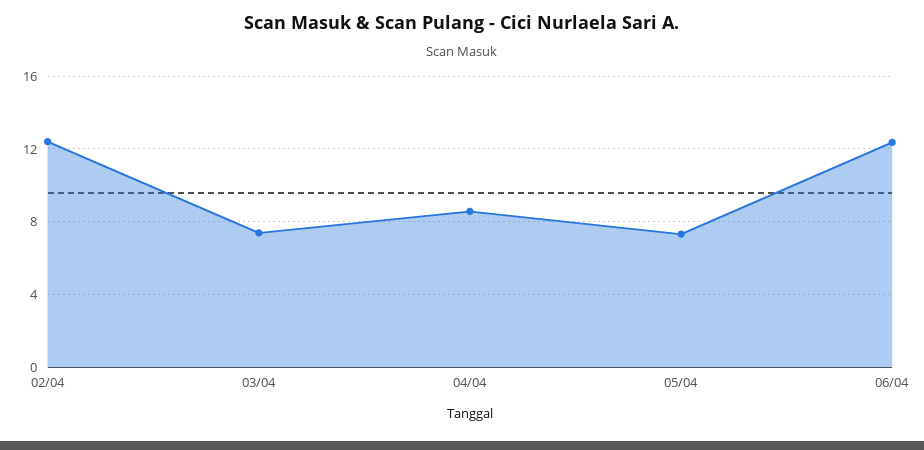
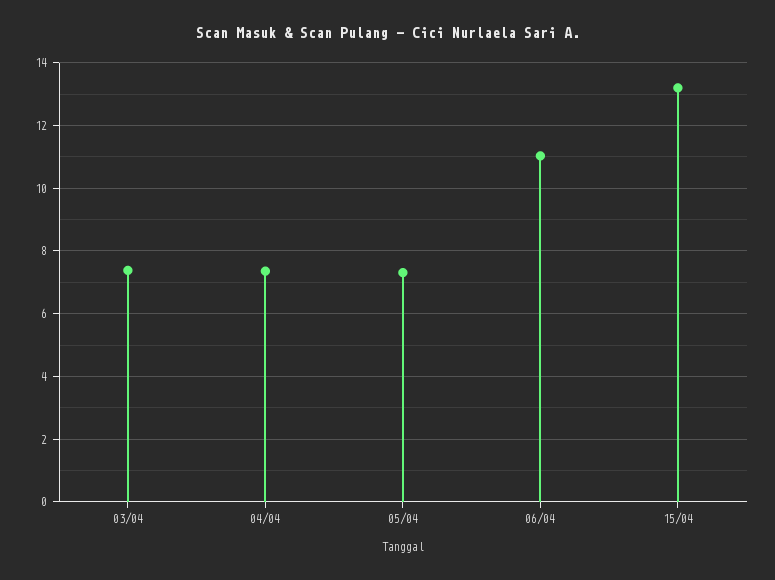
02/04: 12.5 -> none
04/04: 8.5 -> 7.4
06/04: 12.5 -> 11
15/04: none -> 13.2

